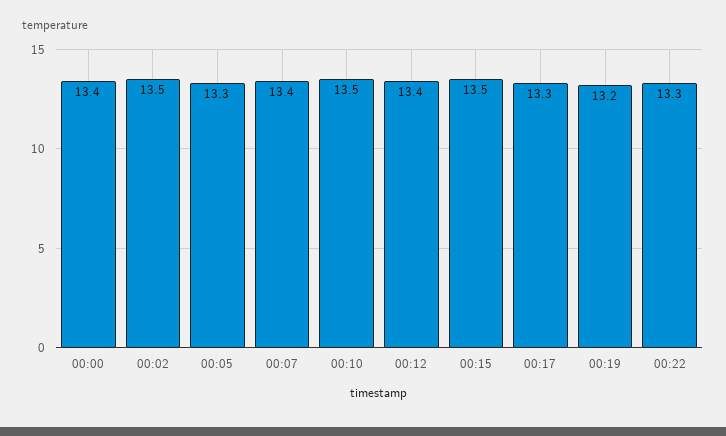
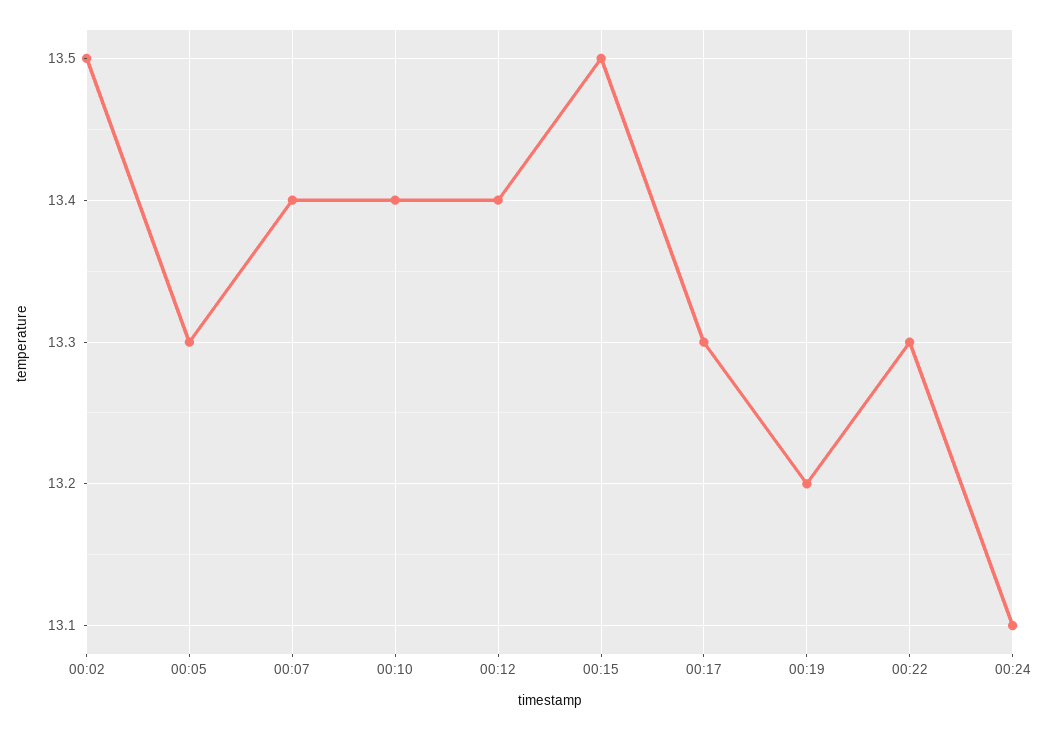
00:00: 13.4 -> none
00:10: 13.5 -> 13.4
00:24: none -> 13.1

